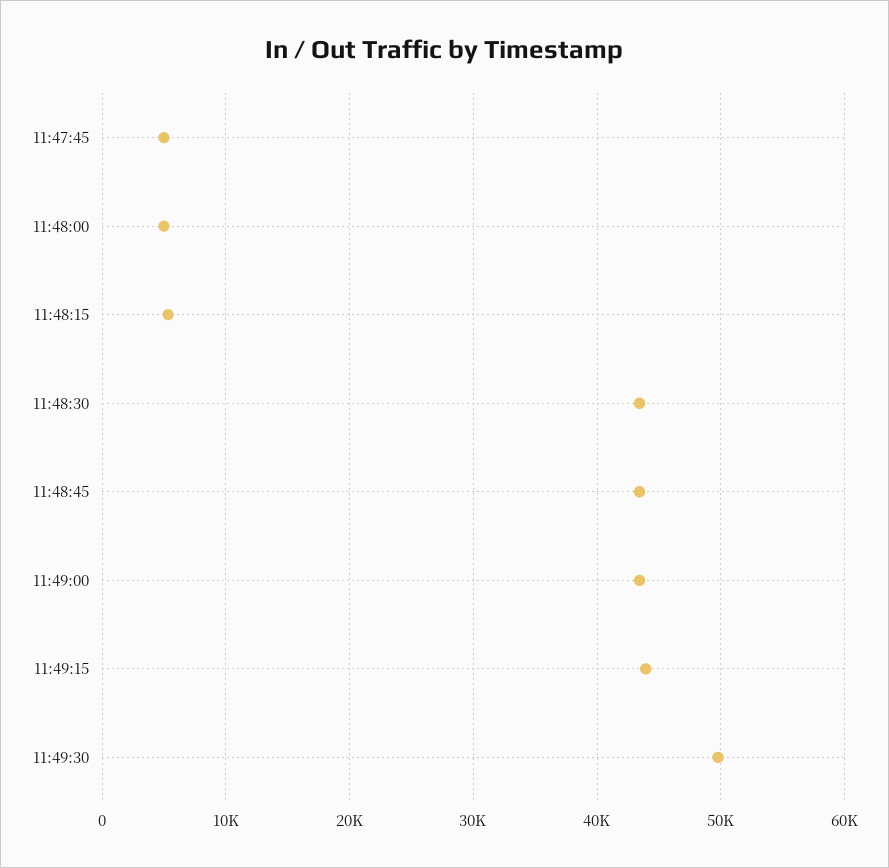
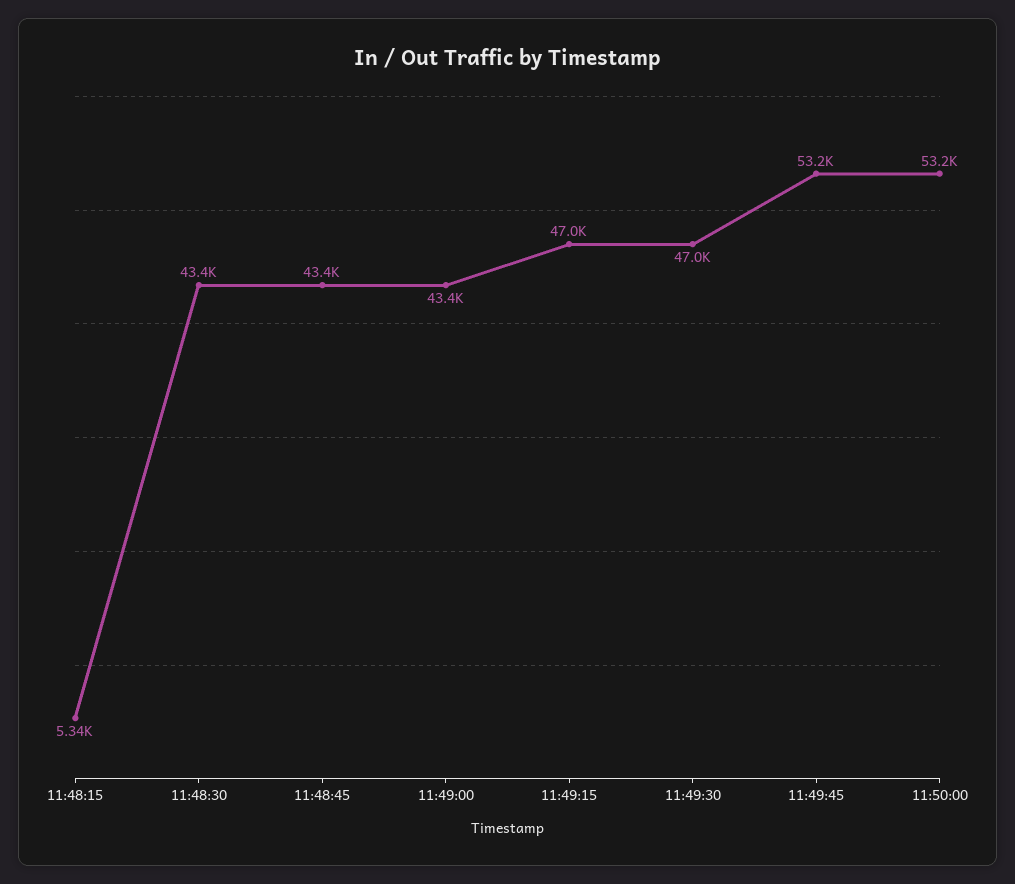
11:47:45: 5000 -> none
11:48:00: 5000 -> none
11:49:15: 44000 -> 47000
11:49:30: 50000 -> 47000
11:49:45: none -> 53200
11:50:00: none -> 53200

